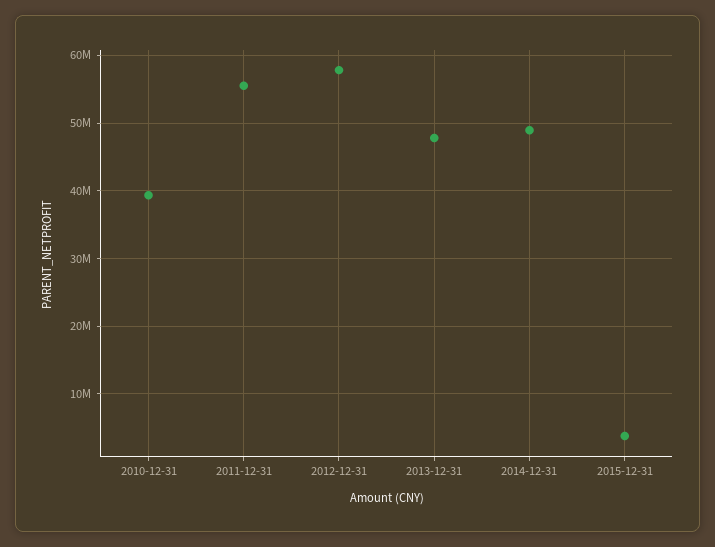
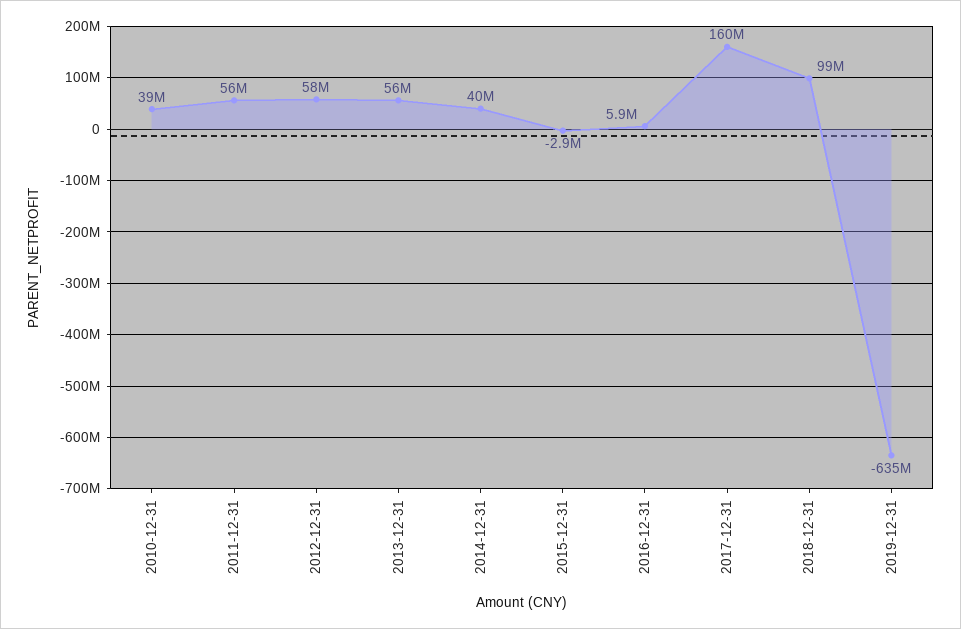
2013-12-31: 48000000 -> 56000000
2014-12-31: 49000000 -> 40000000
2015-12-31: 4000000 -> -2900000
2016-12-31: none -> 5900000
2017-12-31: none -> 160000000
2018-12-31: none -> 99000000
2019-12-31: none -> -635000000

